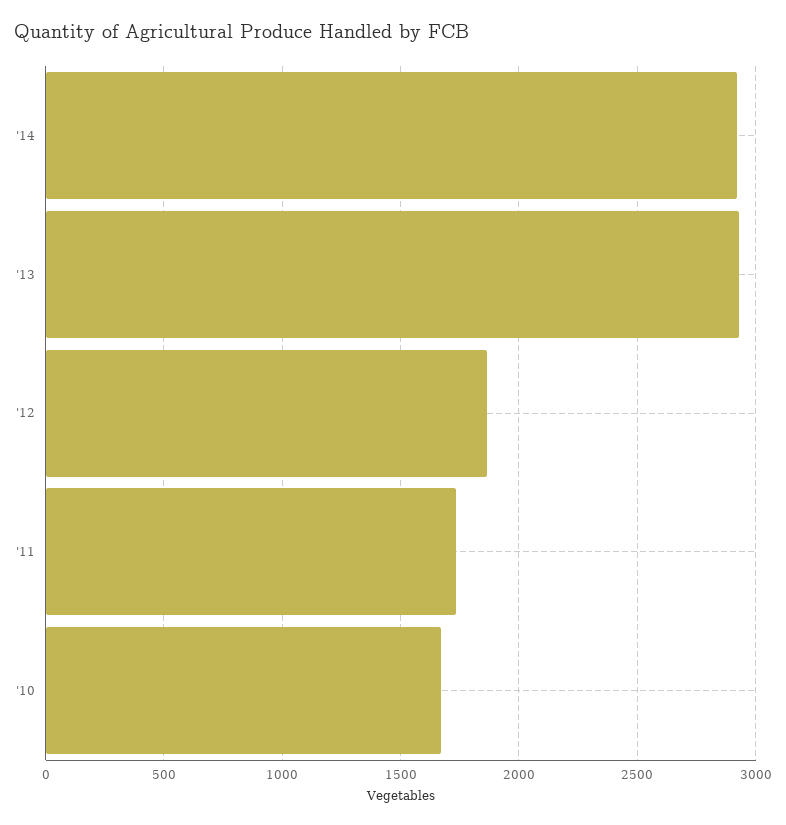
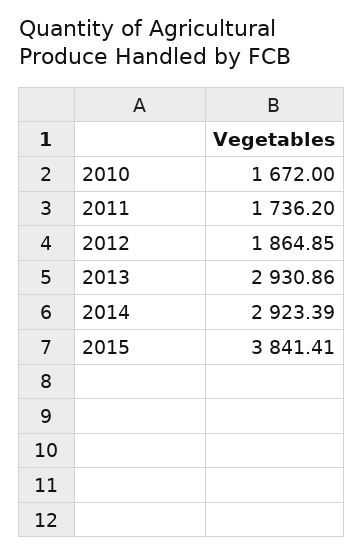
2015: none -> 3841.41

